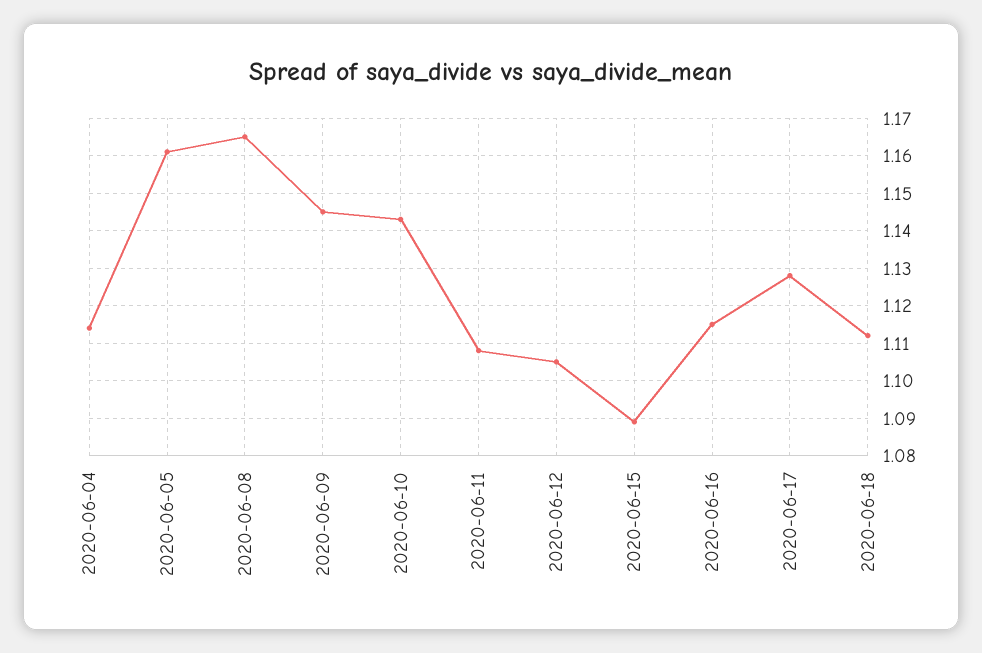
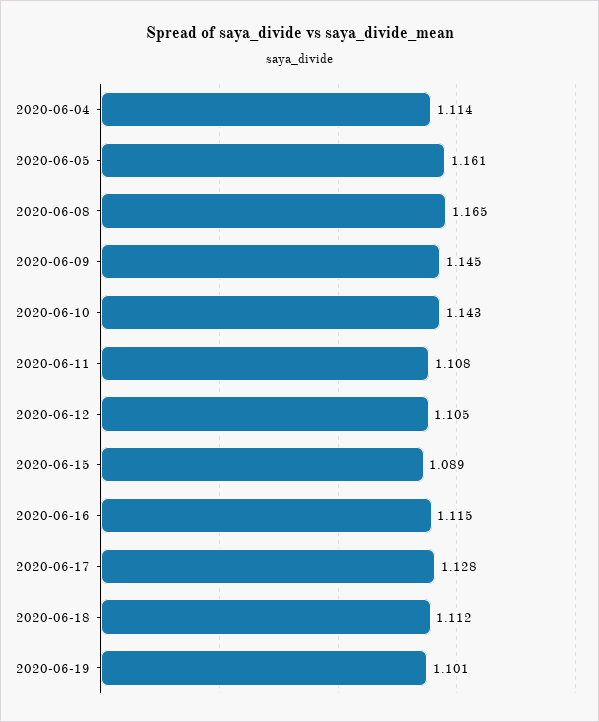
2020-06-19: none -> 1.101

